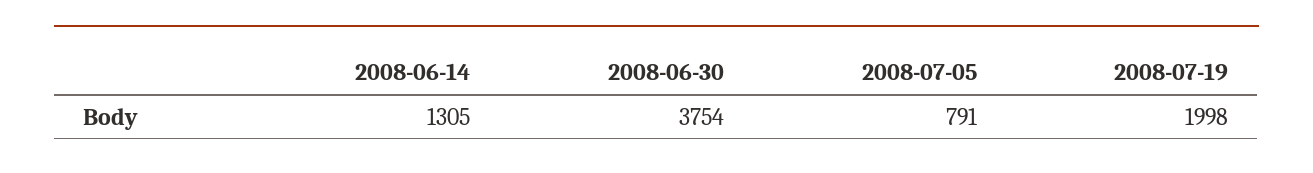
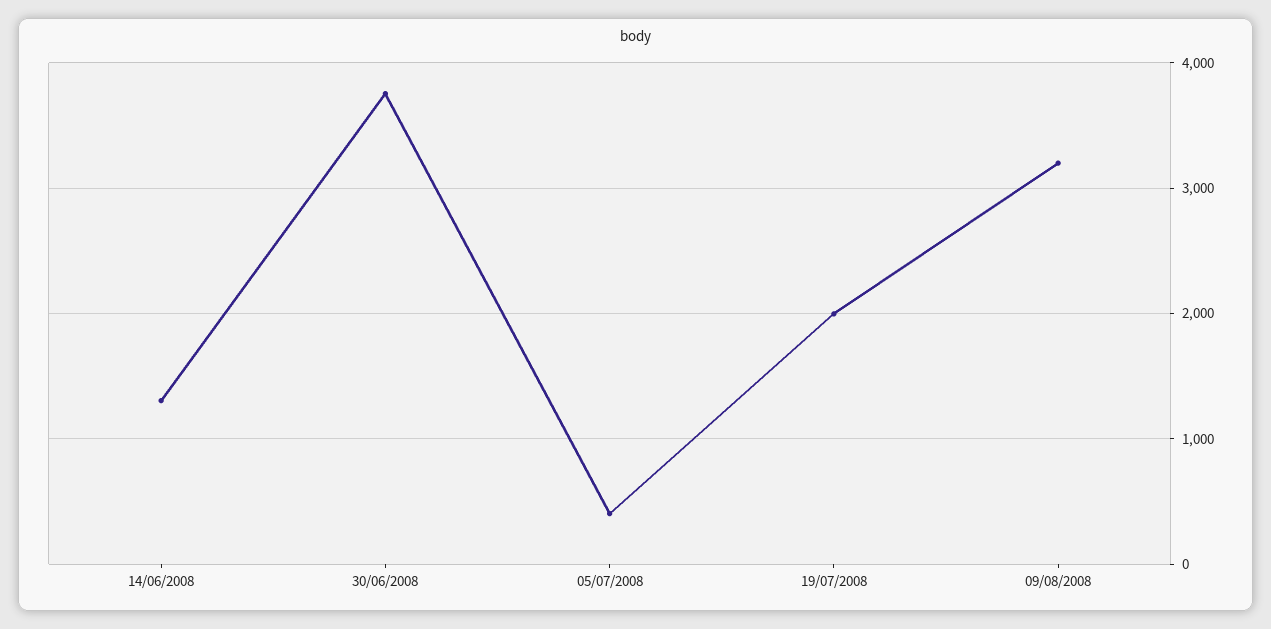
2008-07-05: 791 -> 400
09/08/2008: none -> 3200

